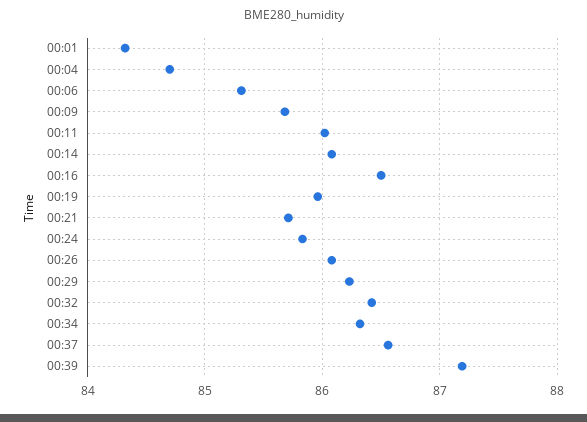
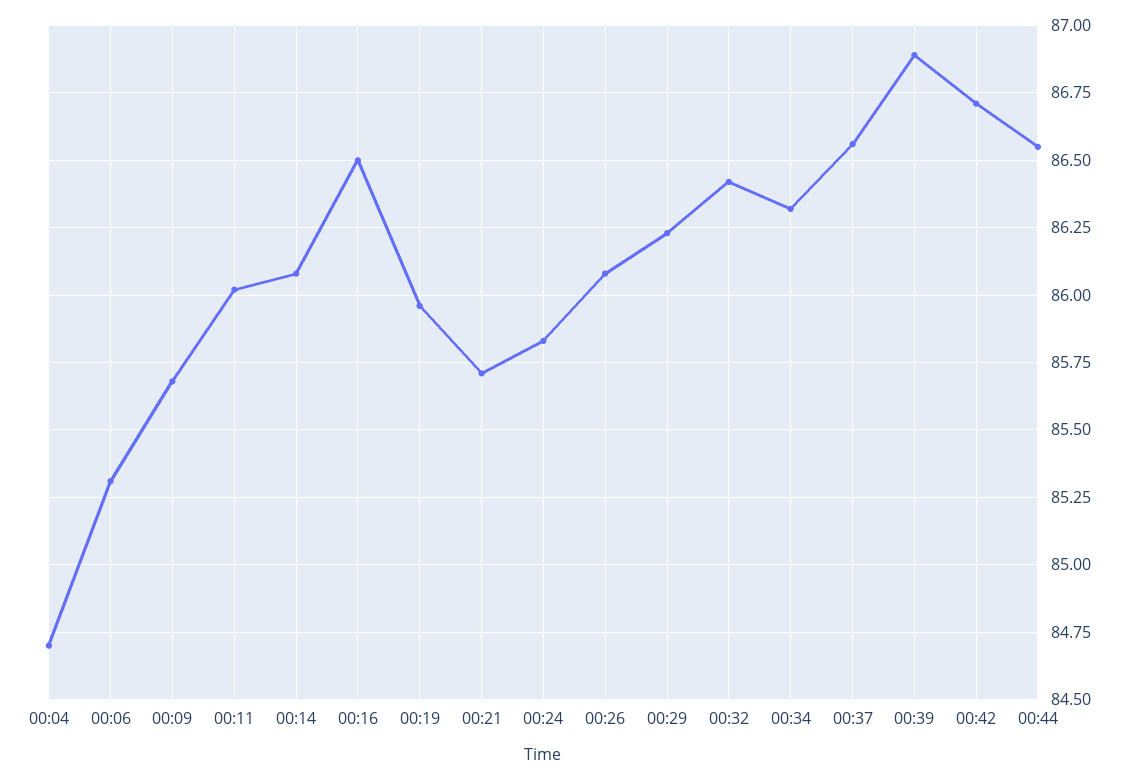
00:01: 84.3 -> none
00:39: 87.2 -> 86.9
00:42: none -> 86.7
00:44: none -> 86.55

